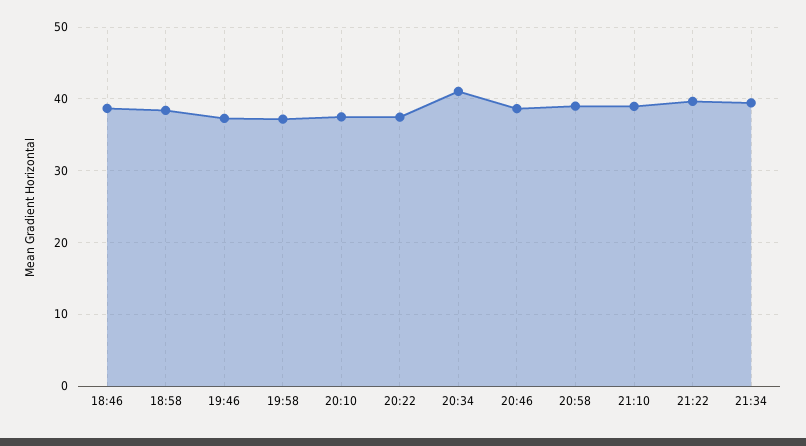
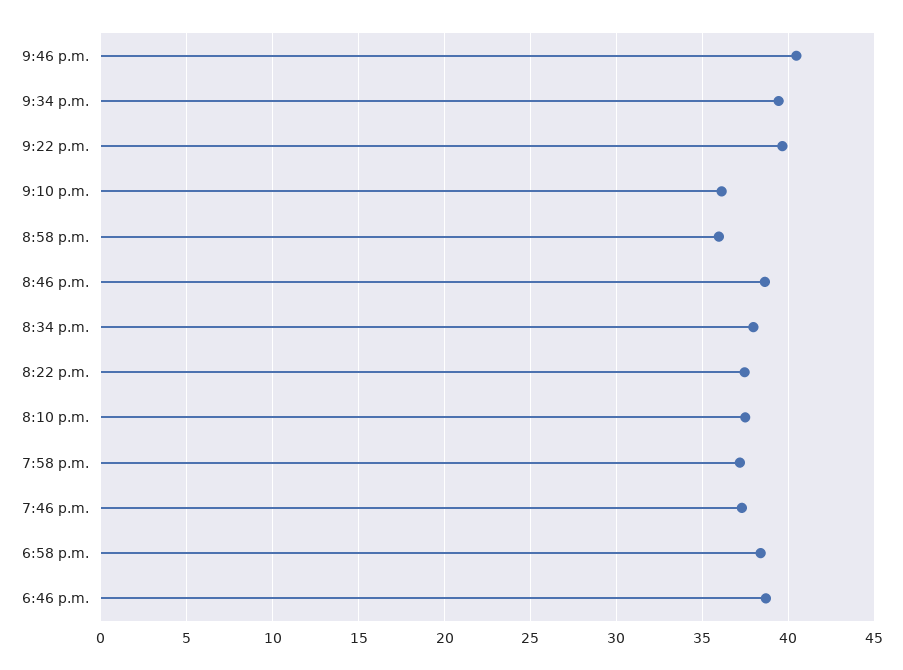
20:34: 41 -> 38
20:58: 39 -> 36
21:10: 39 -> 36
9:46 p.m.: none -> 40.5

